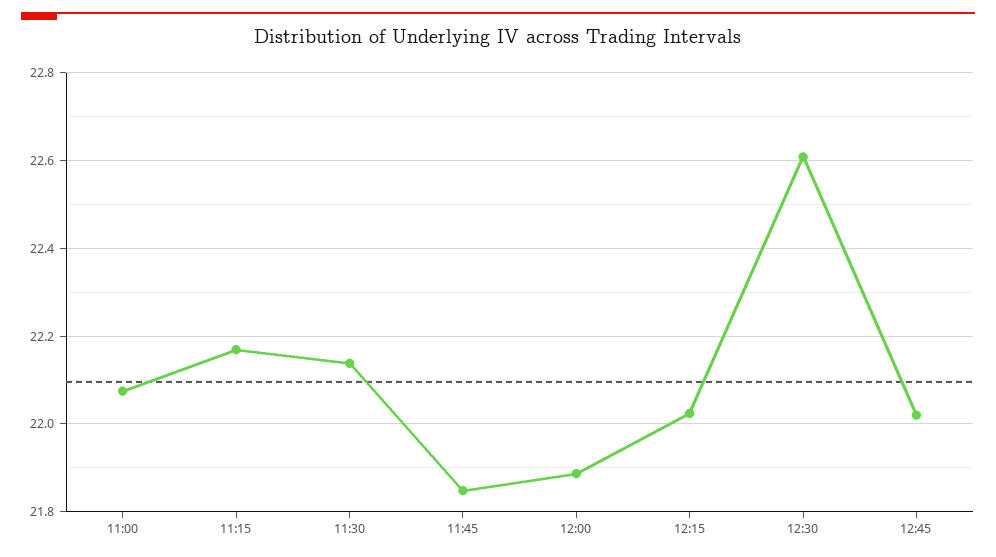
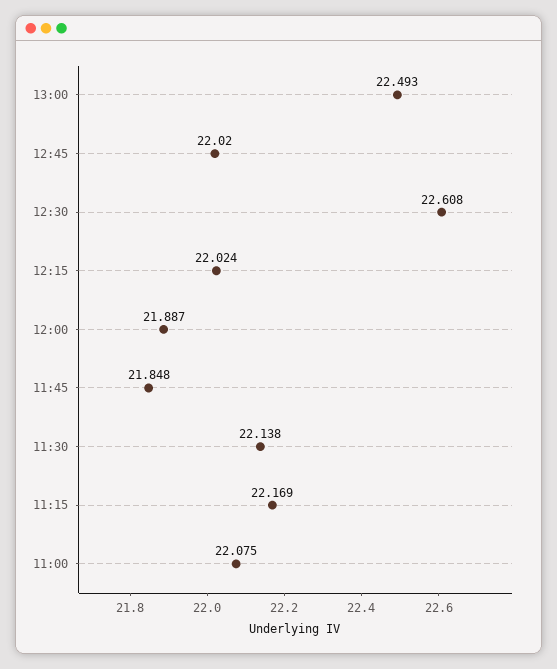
13:00: none -> 22.493

